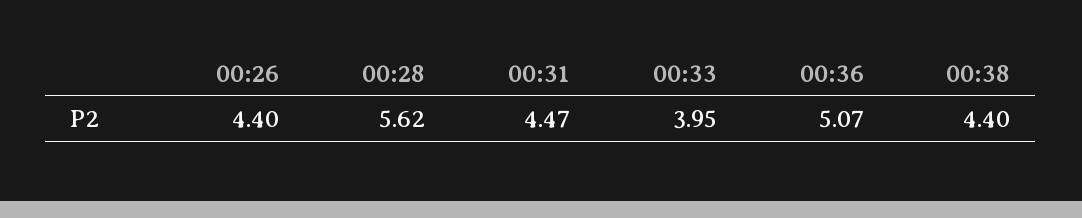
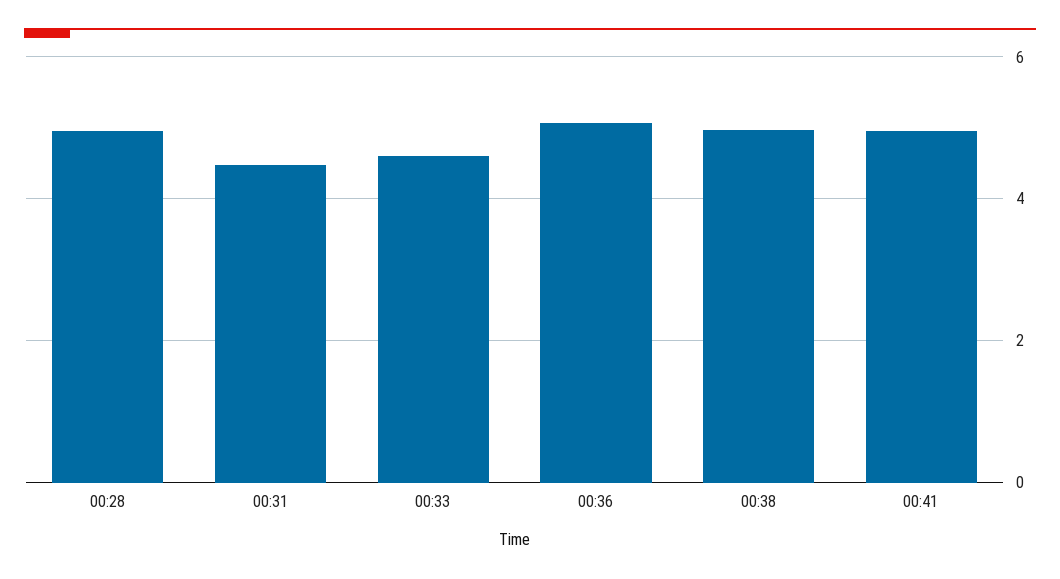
00:26: 4.4 -> none
00:28: 5.62 -> 5
00:33: 3.95 -> 4.6
00:38: 4.4 -> 5
00:41: none -> 5

